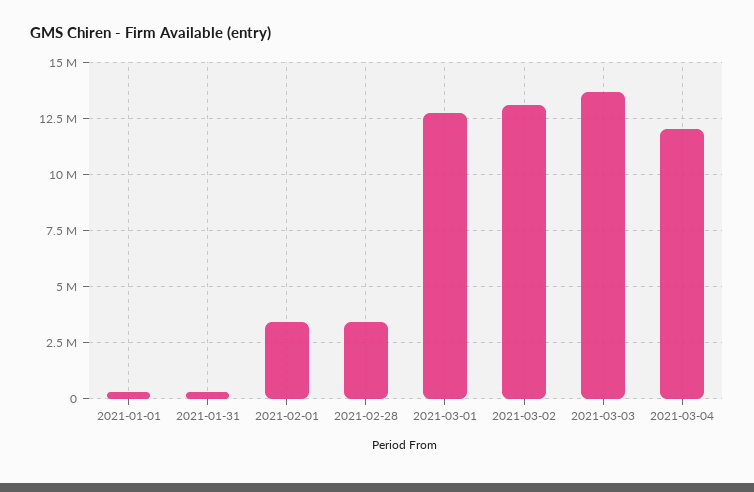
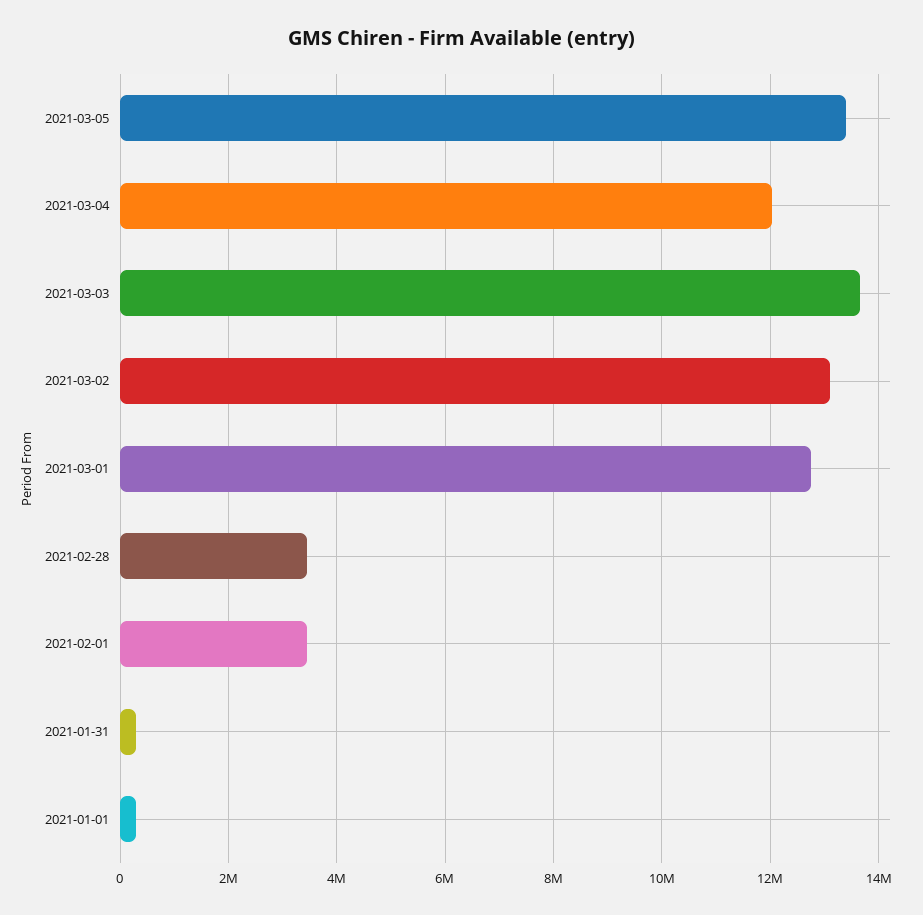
2021-03-05: none -> 13400000

